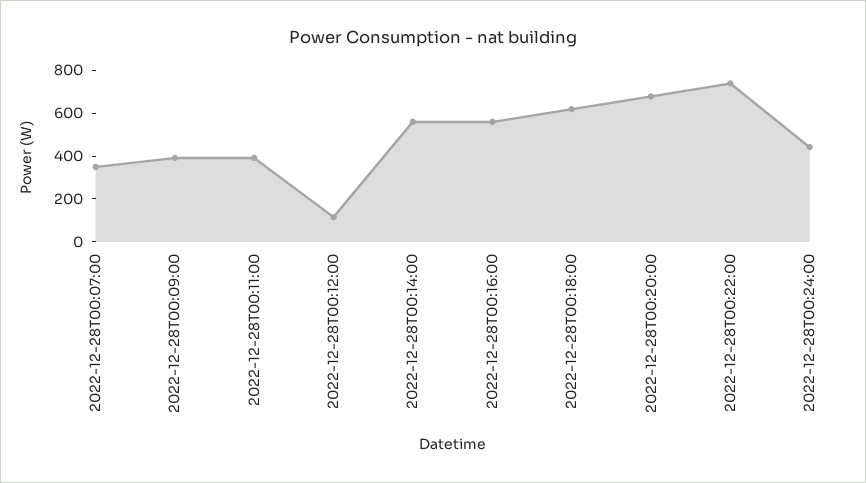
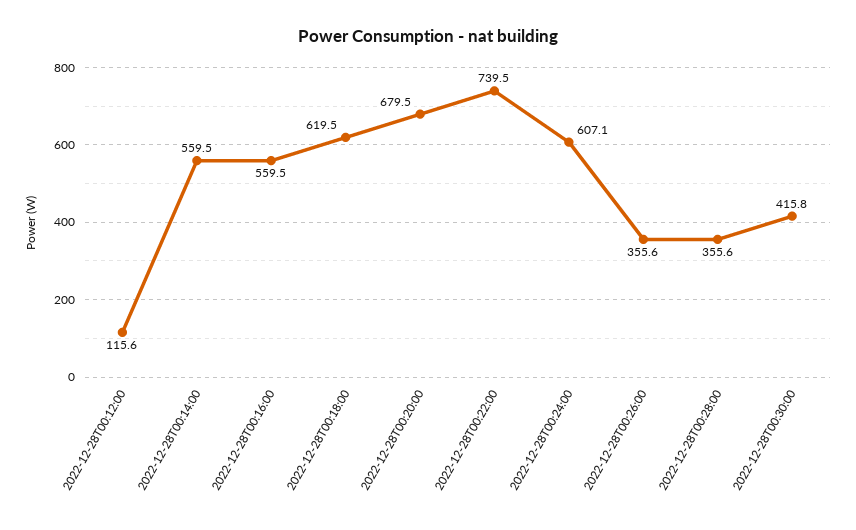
2022-12-28T00:07:00: 350 -> none
2022-12-28T00:09:00: 400 -> none
2022-12-28T00:11:00: 400 -> none
2022-12-28T00:24:00: 450 -> 607.1
2022-12-28T00:26:00: none -> 355.6
2022-12-28T00:28:00: none -> 355.6
2022-12-28T00:30:00: none -> 415.8

